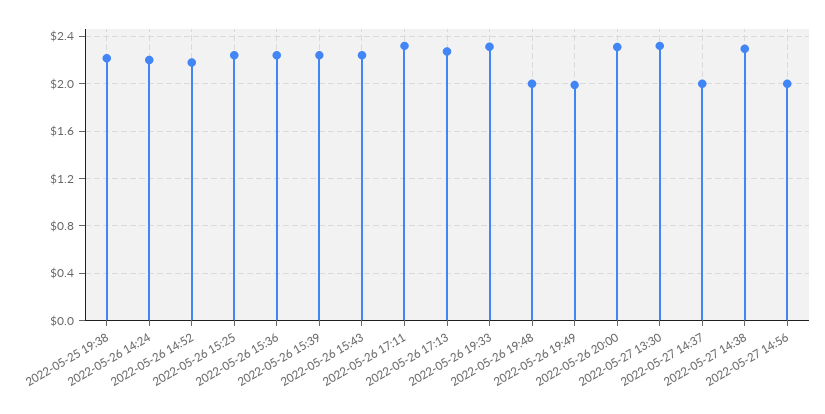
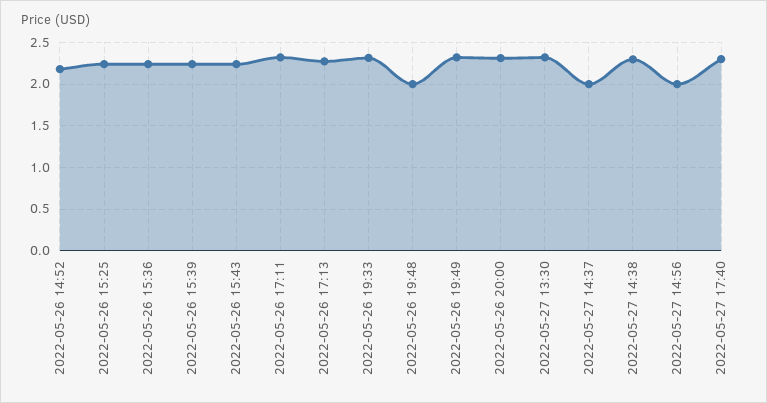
2022-05-25 19:38: 2.2 -> none
2022-05-26 14:24: 2.2 -> none
2022-05-26 19:49: 2 -> 2.3
2022-05-27 17:40: none -> 2.3

